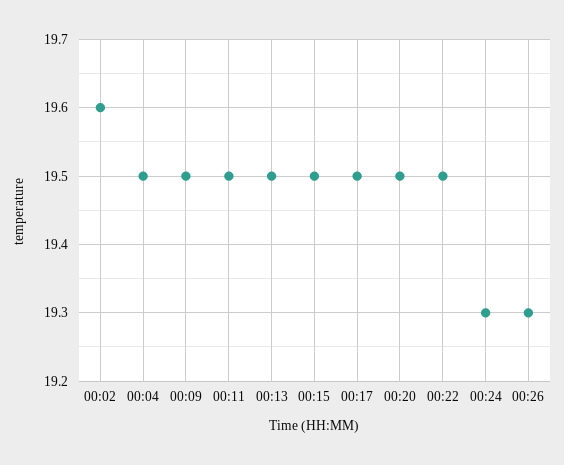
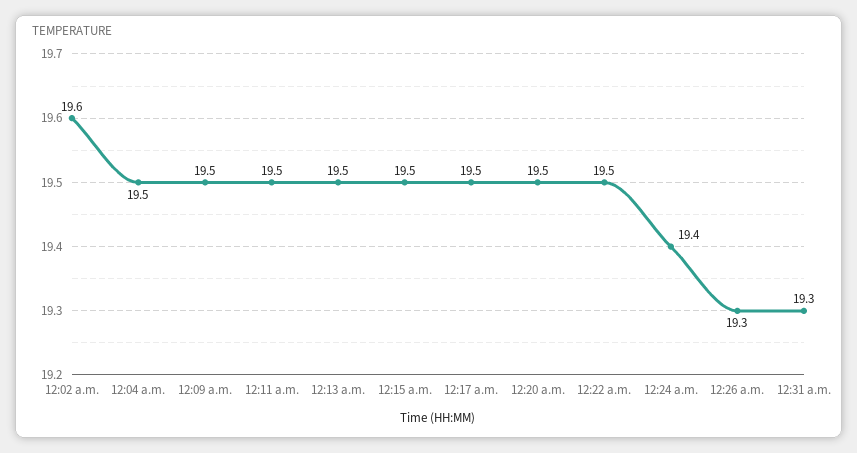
00:24: 19.3 -> 19.4
12:31 a.m.: none -> 19.3

